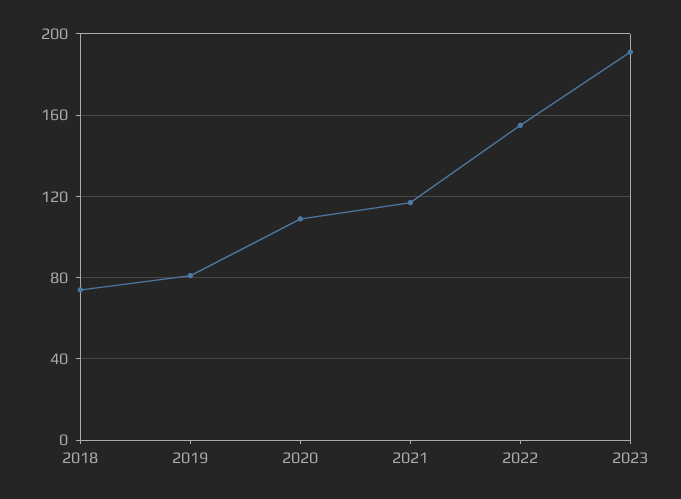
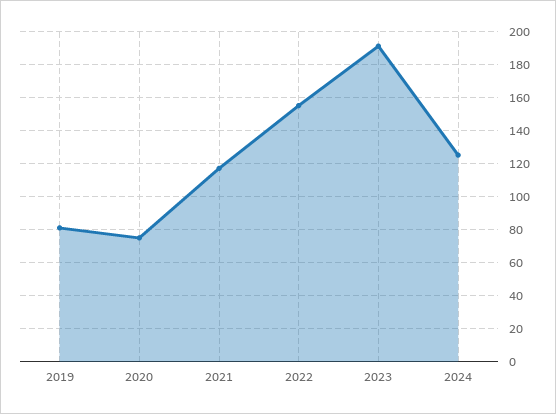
2018: 75 -> none
2020: 110 -> 75
2024: none -> 125

